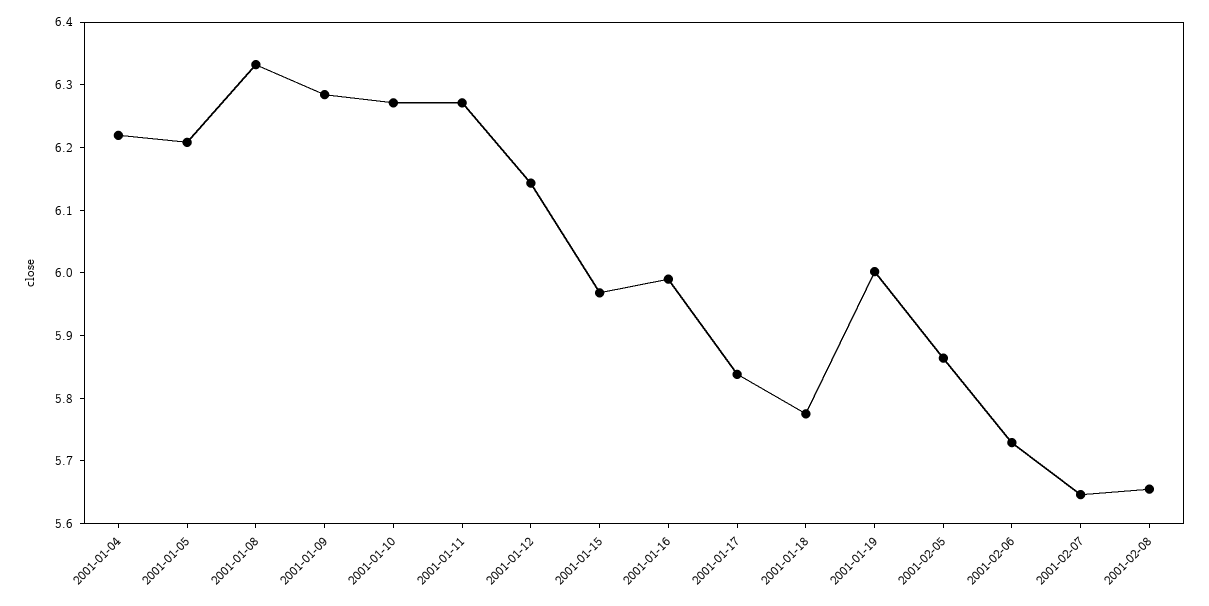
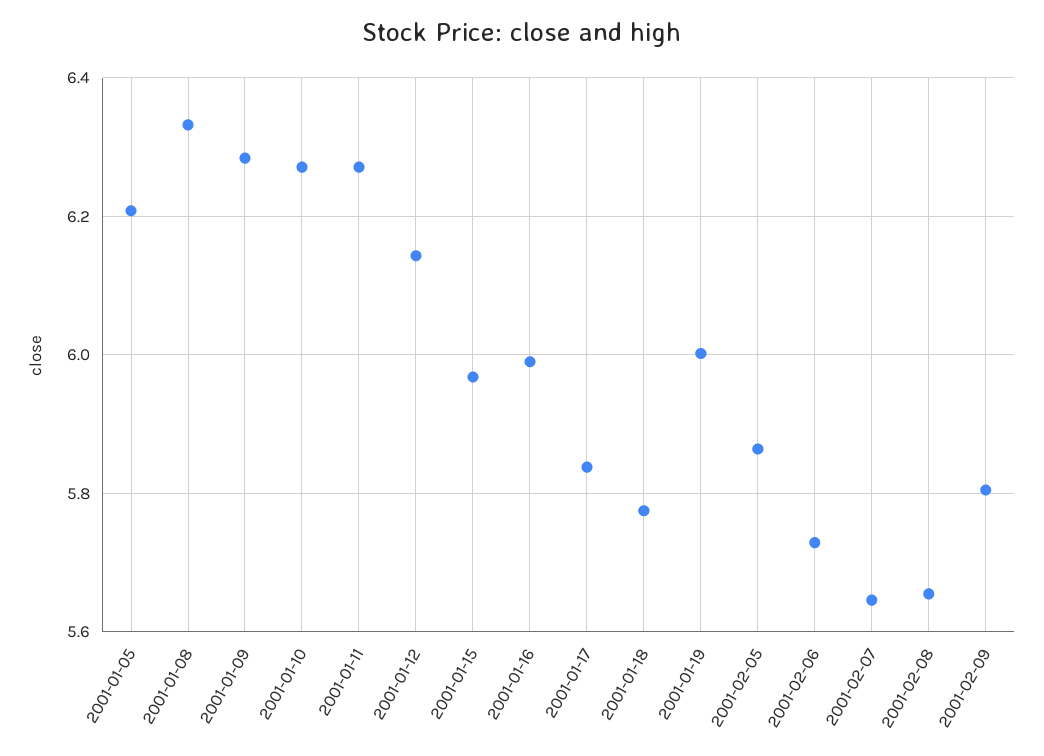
2001-01-04: 6.22 -> none
2001-02-09: none -> 5.8

